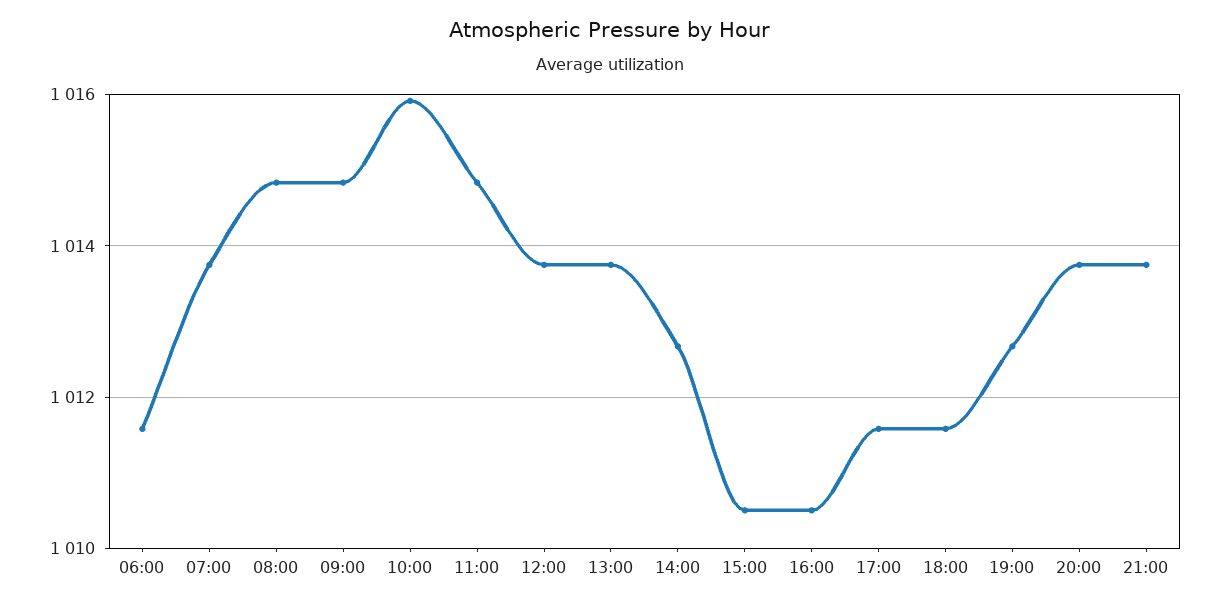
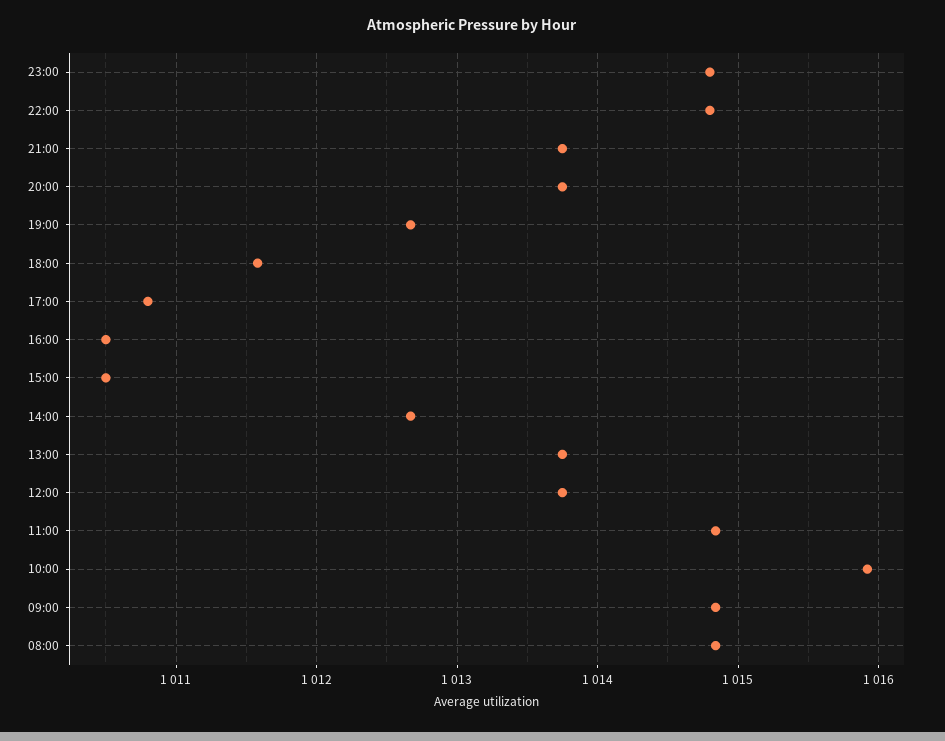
06:00: 1011.6 -> none
07:00: 1013.8 -> none
17:00: 1011.6 -> 1010.8
23:00: none -> 1014.8
22:00: none -> 1014.8

